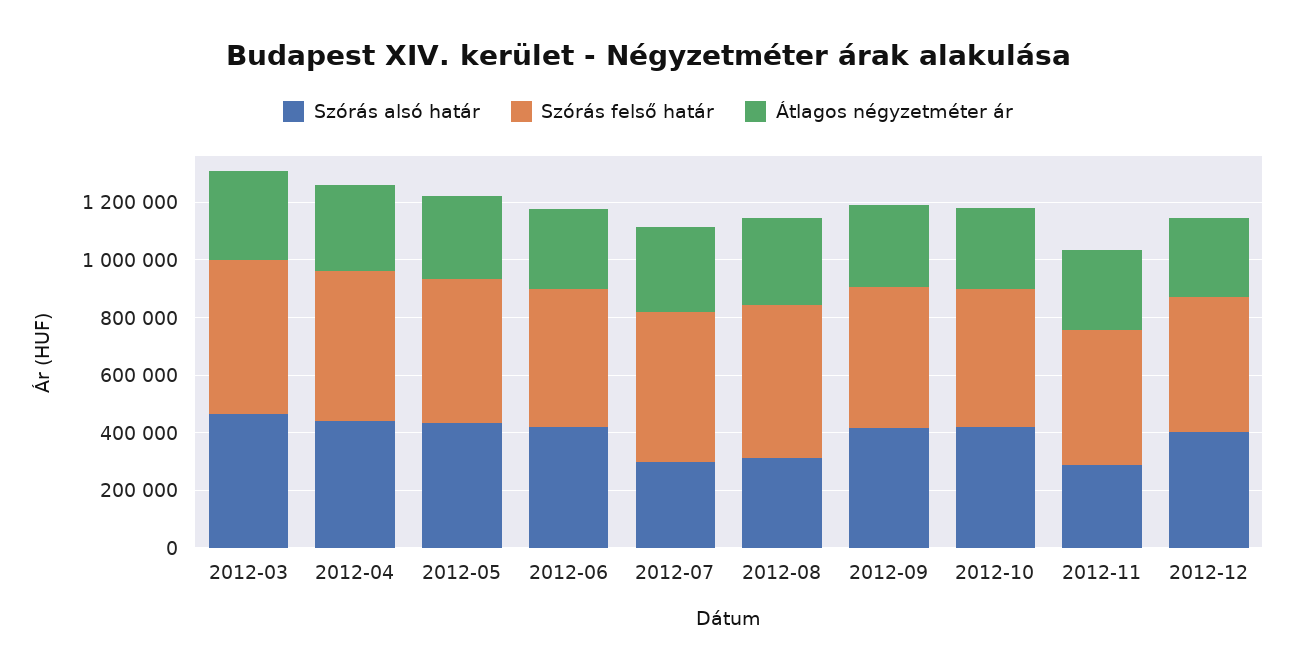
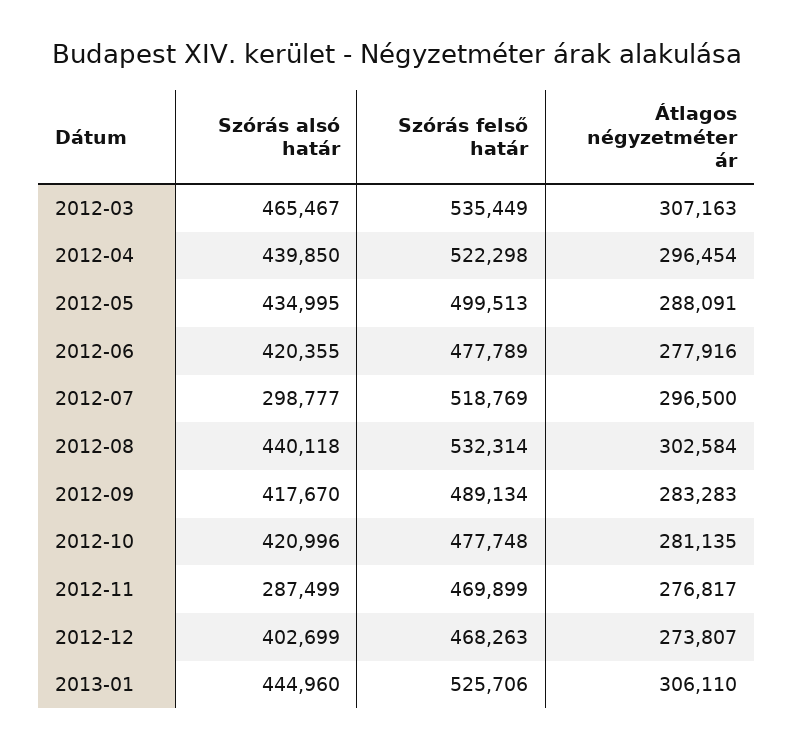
Szórás alsó határ, 2012-08: 300000 -> 440118
Szórás alsó határ, 2013-01: none -> 444960
Szórás felső határ, 2013-01: none -> 525706
Átlagos négyzetméter ár, 2013-01: none -> 306110

